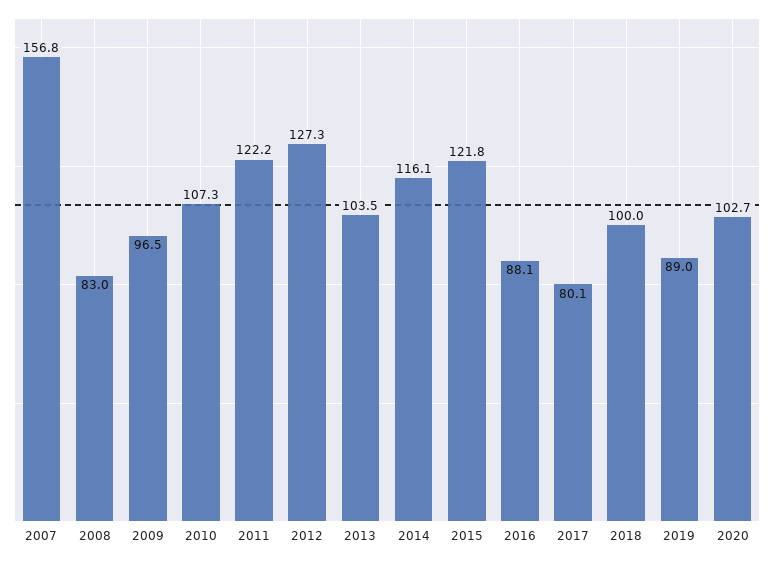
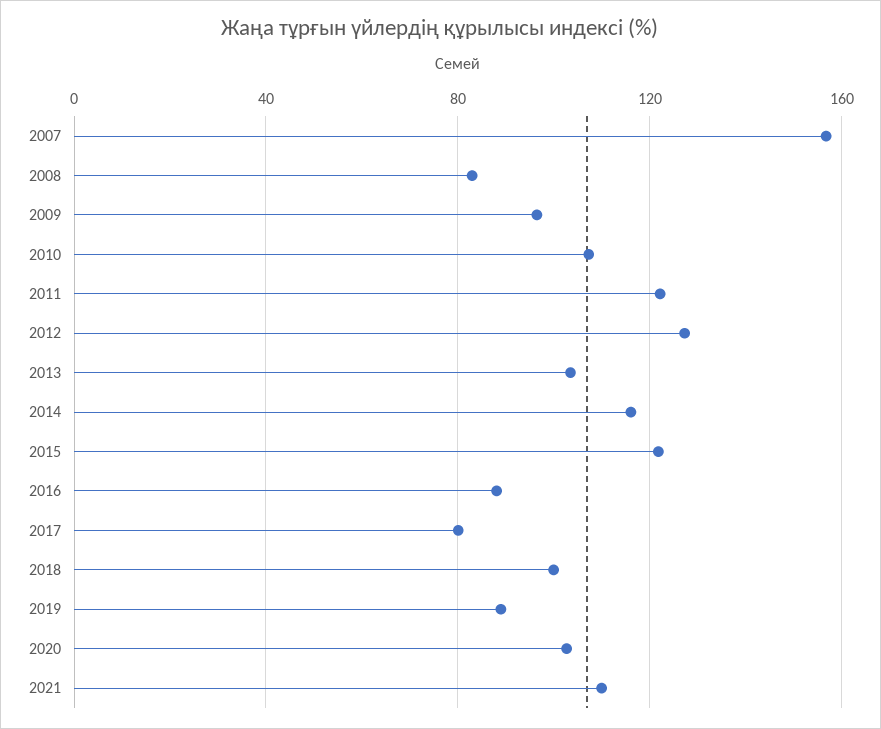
2021: none -> 110

